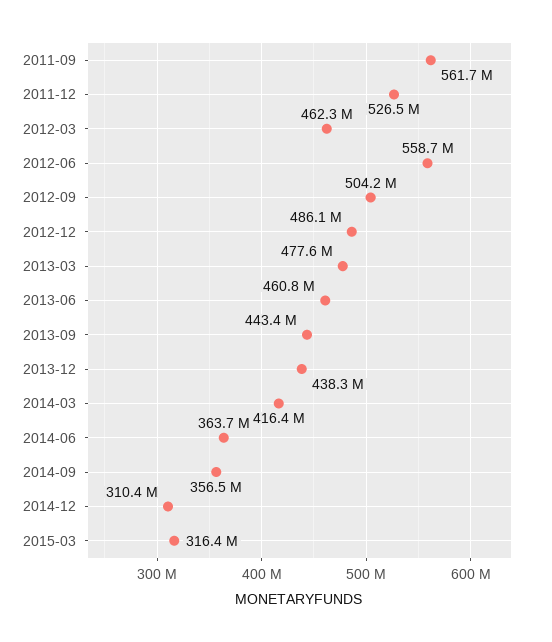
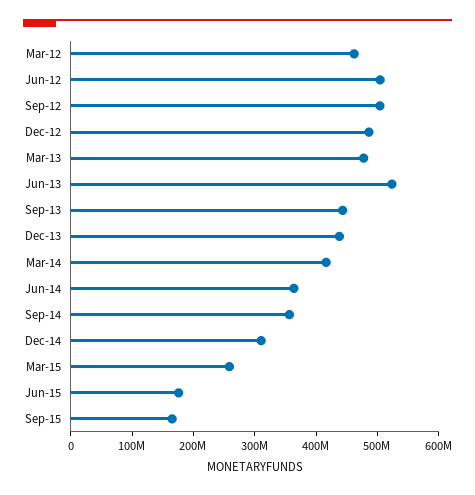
2011-09: 561700000 -> none
2011-12: 526500000 -> none
2012-06: 558700000 -> 500000000
2013-06: 460800000 -> 520000000
2015-03: 316400000 -> 260000000
Jun-15: none -> 180000000
Sep-15: none -> 160000000

